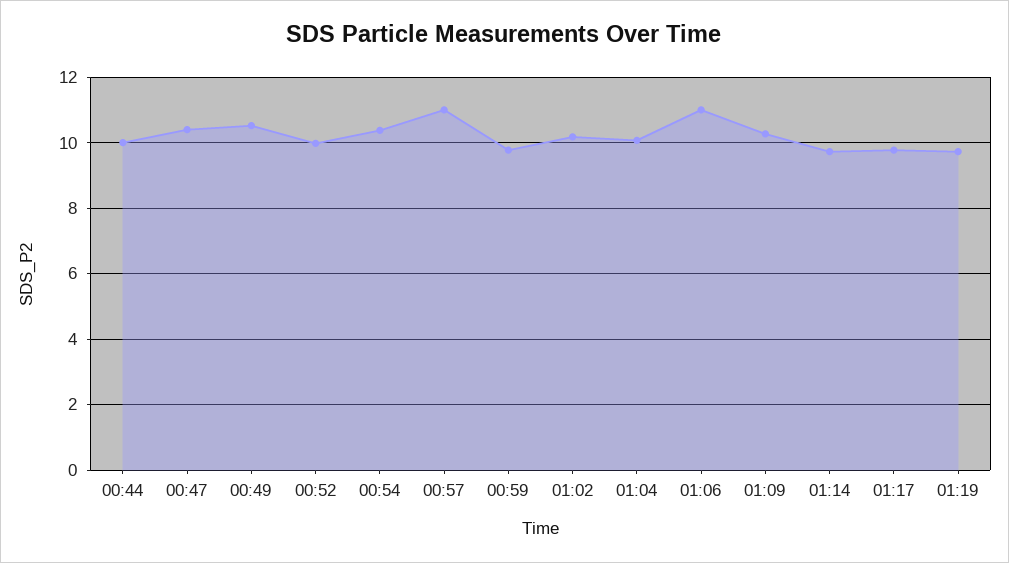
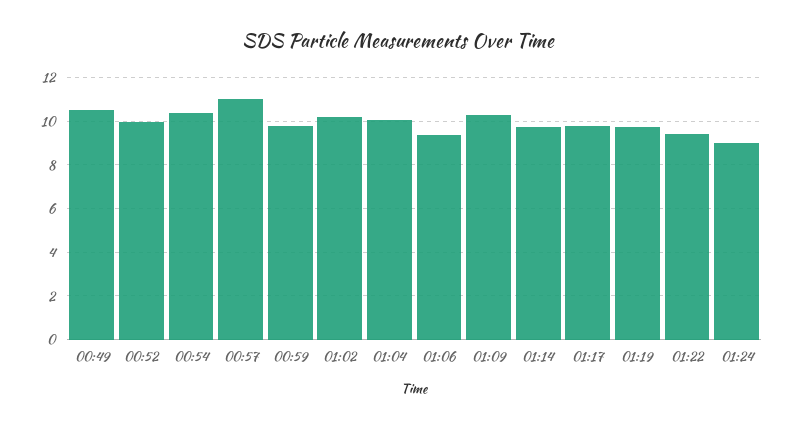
00:44: 10 -> none
00:47: 10.4 -> none
01:06: 11 -> 9.5
01:22: none -> 9.5
01:24: none -> 9

